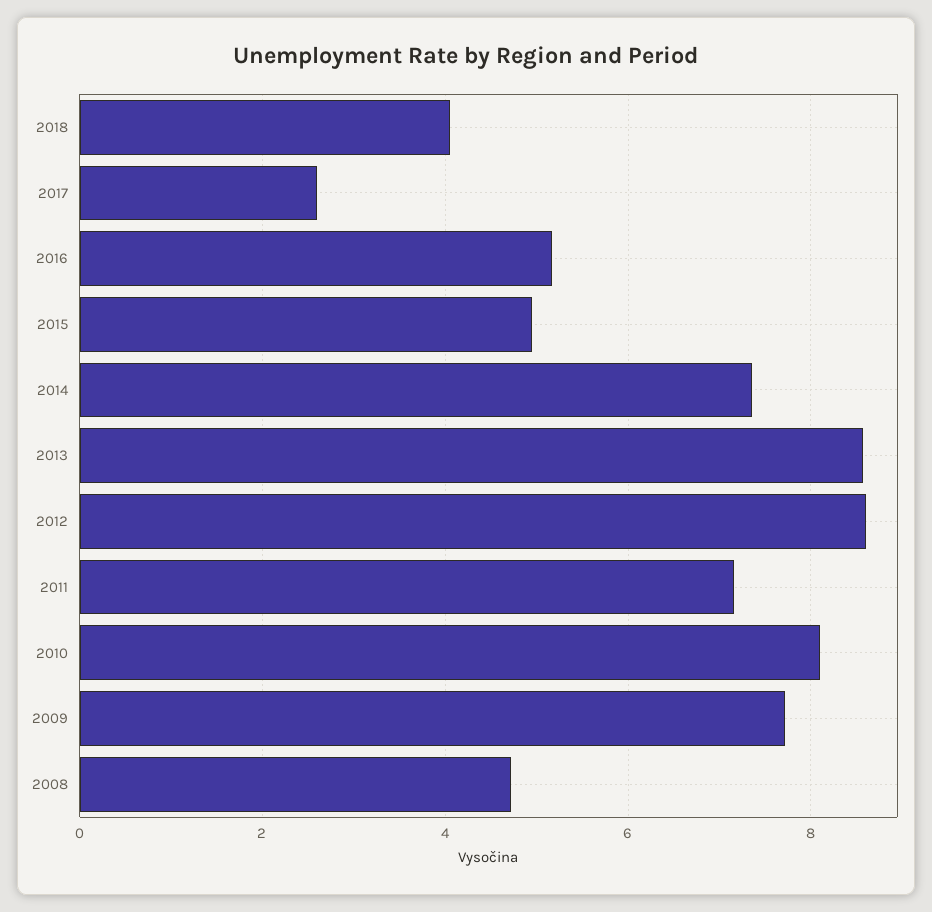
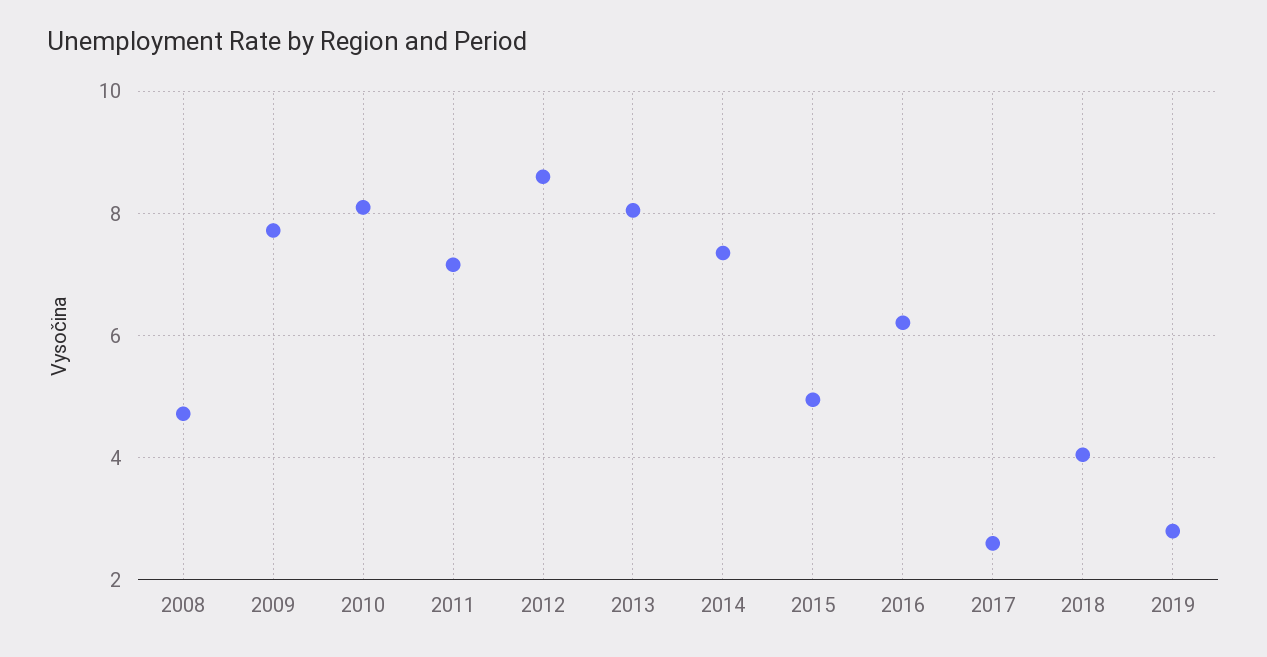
2016: 5.2 -> 6.2
2013: 8.6 -> 8
2019: none -> 2.8

